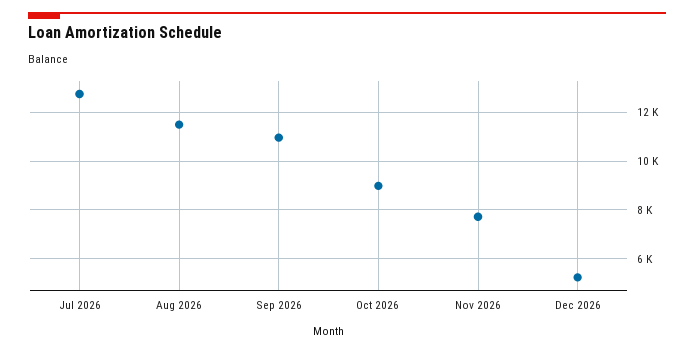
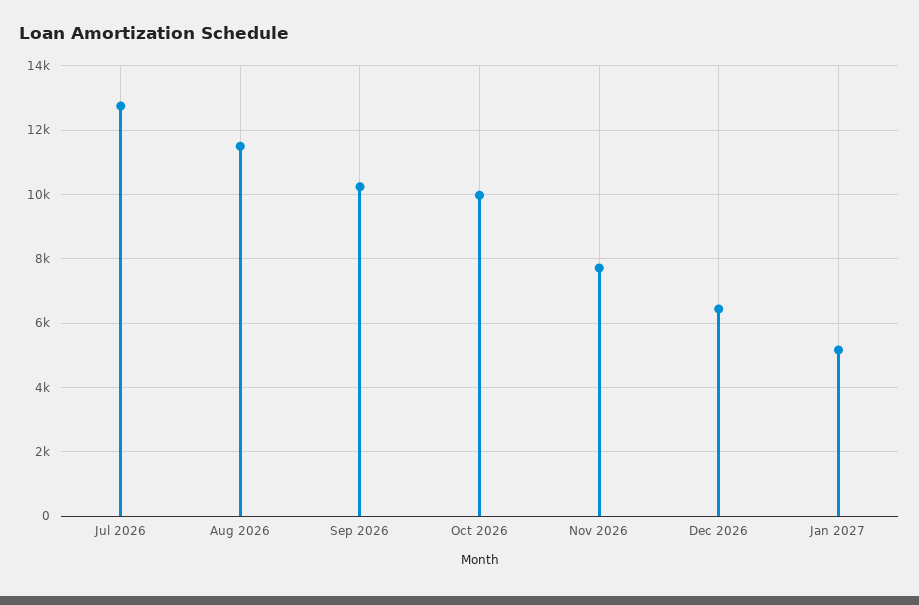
Sep 2026: 11000 -> 10200
Oct 2026: 9000 -> 10000
Dec 2026: 5250 -> 6400
Jan 2027: none -> 5200

